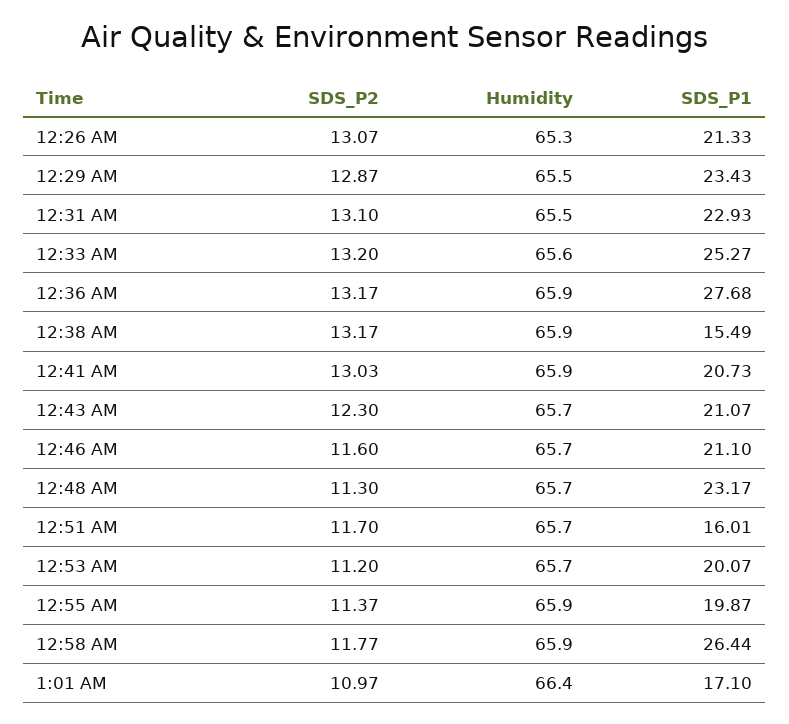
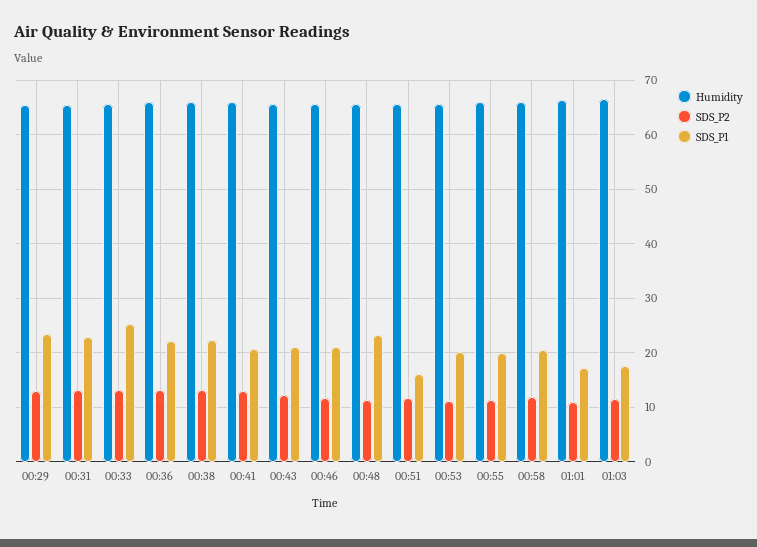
SDS_P2, 12:26 AM: 13.07 -> none
Humidity, 12:26 AM: 65.3 -> none
SDS_P1, 12:26 AM: 21.33 -> none
SDS_P1, 12:36 AM: 27.68 -> 22
SDS_P1, 12:38 AM: 15.49 -> 22
SDS_P1, 12:58 AM: 26.44 -> 20
Humidity, 01:03: none -> 66
SDS_P2, 01:03: none -> 12
SDS_P1, 01:03: none -> 18

